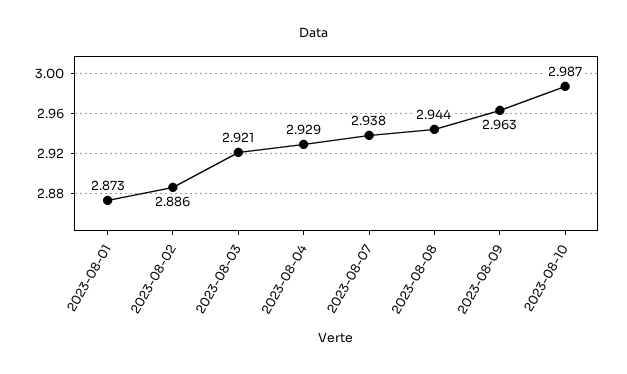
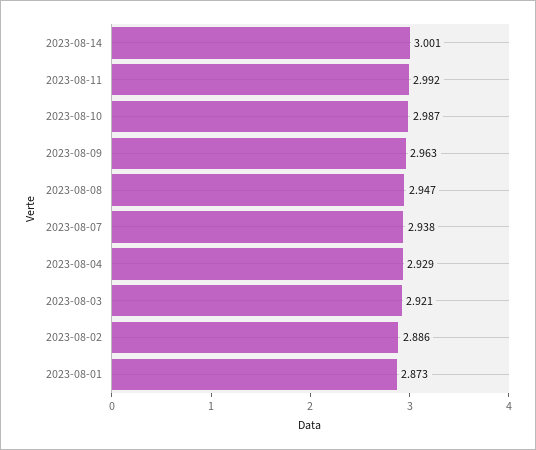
2023-08-08: 2.944 -> 2.947
2023-08-14: none -> 3.001
2023-08-11: none -> 2.992

